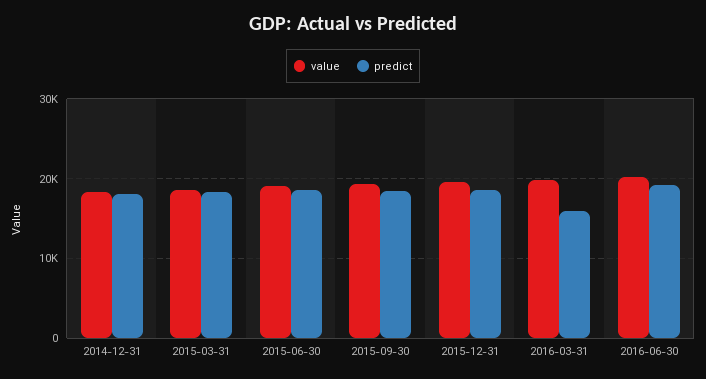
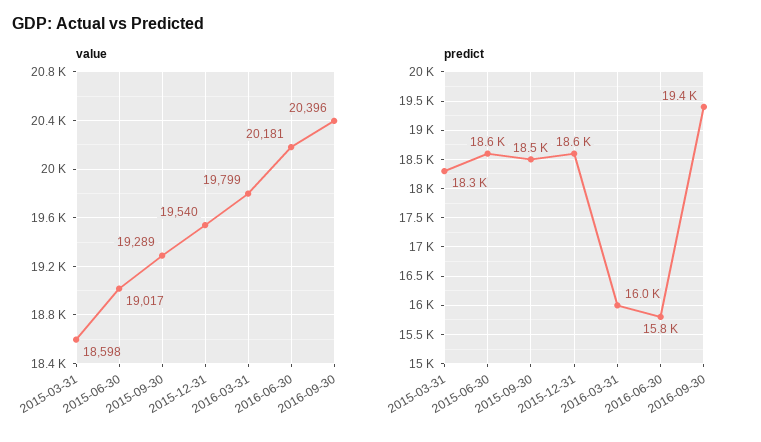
value, 2014-12-31: 18000 -> none
predict, 2014-12-31: 18000 -> none
predict, 2016-06-30: 19000 -> 15800
value, 2016-09-30: none -> 20396
predict, 2016-09-30: none -> 19400

